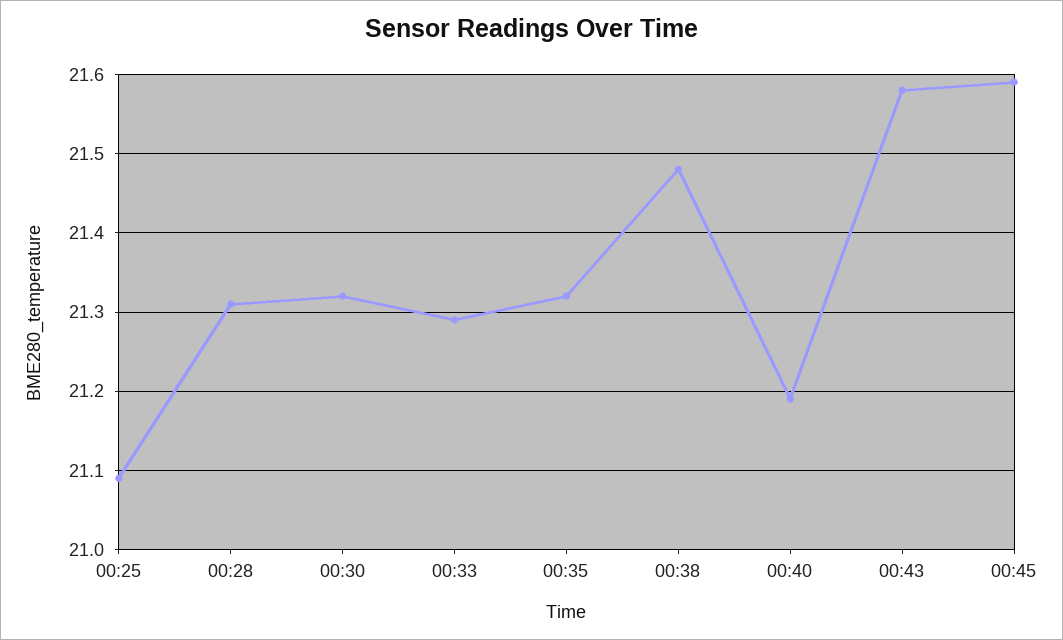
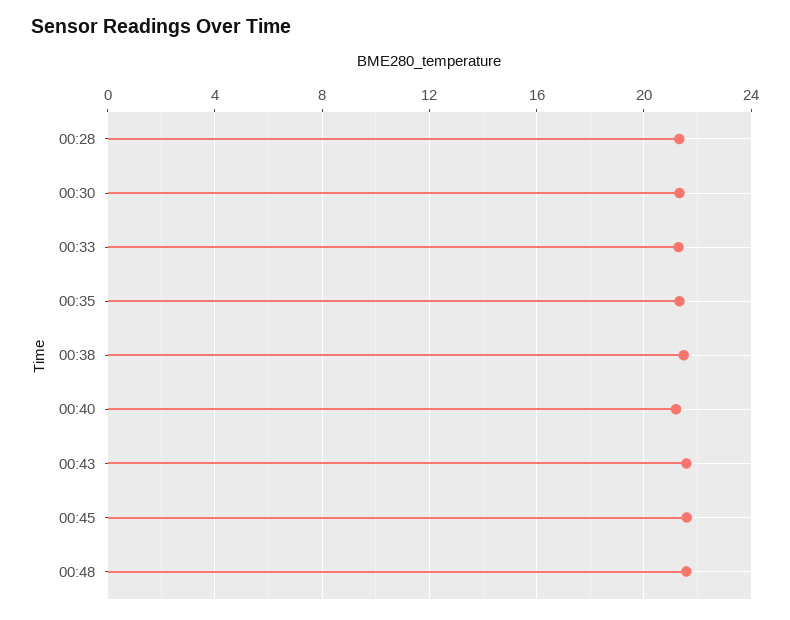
00:25: 21.09 -> none
00:48: none -> 21.5

